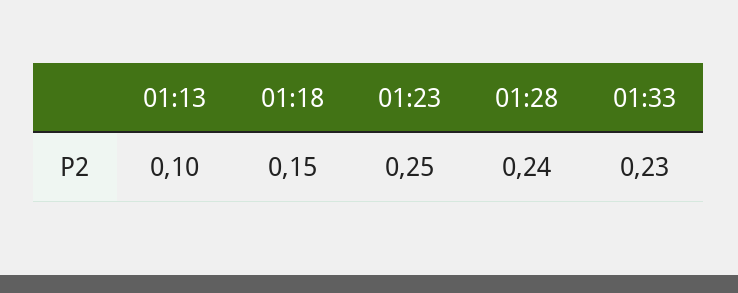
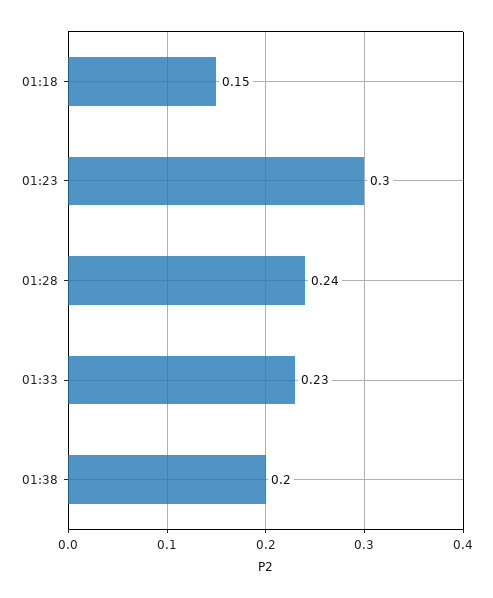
01:13: 0.1 -> none
01:23: 0.25 -> 0.3
01:38: none -> 0.2

